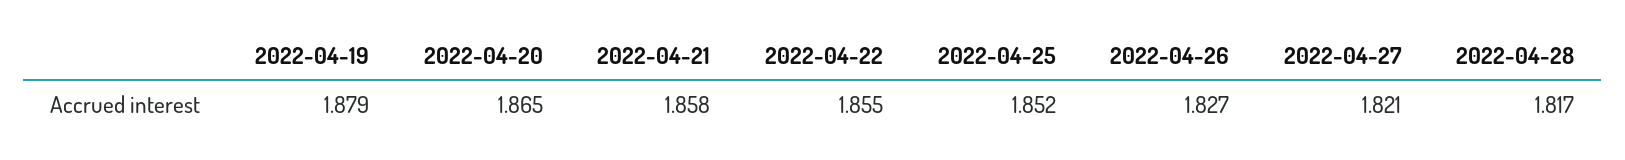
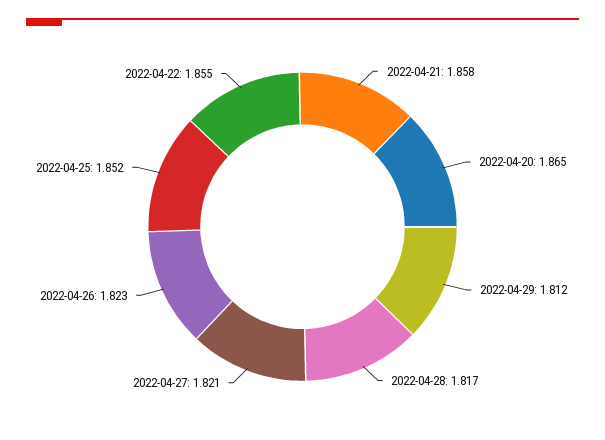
2022-04-19: 1.879 -> none
2022-04-26: 1.827 -> 1.823
2022-04-29: none -> 1.812

